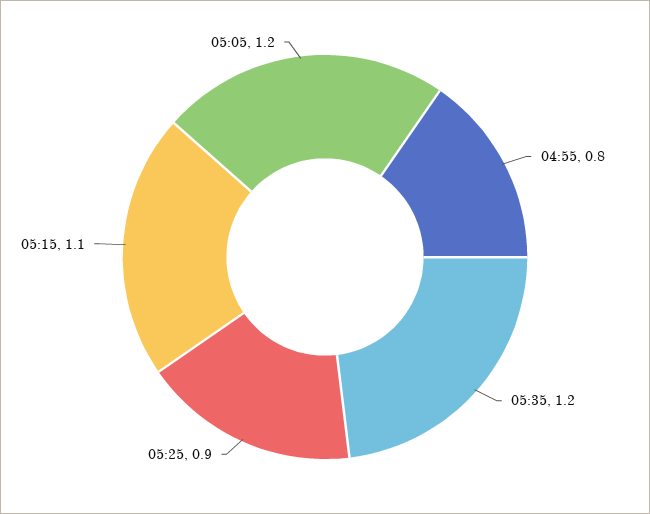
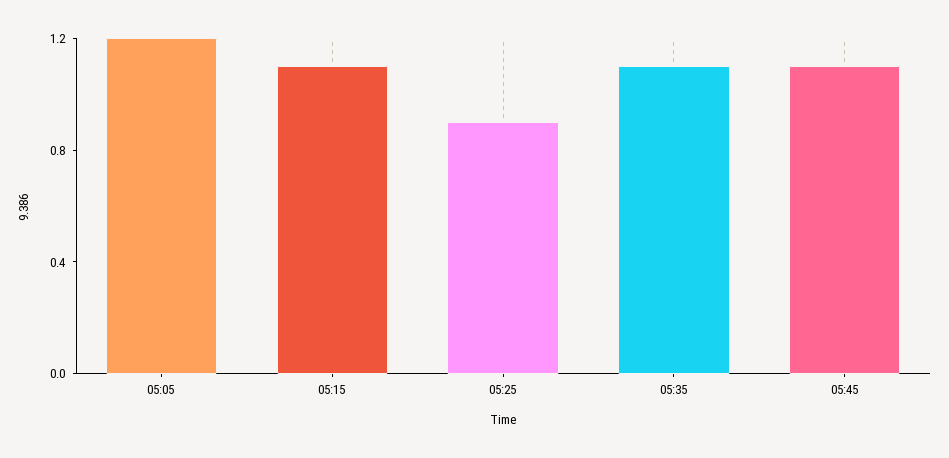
04:55: 0.8 -> none
05:35: 1.2 -> 1.1
05:45: none -> 1.1

